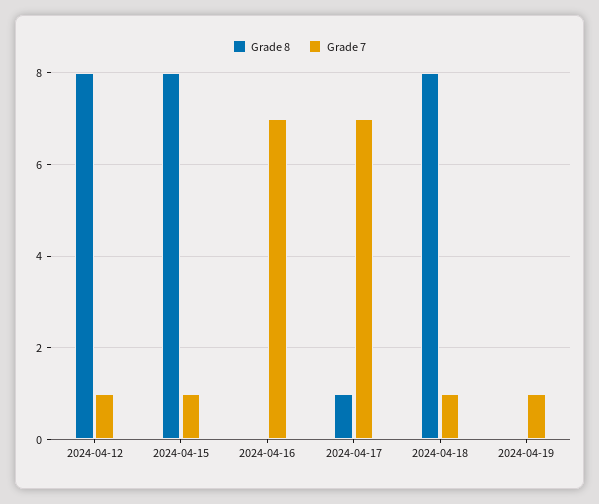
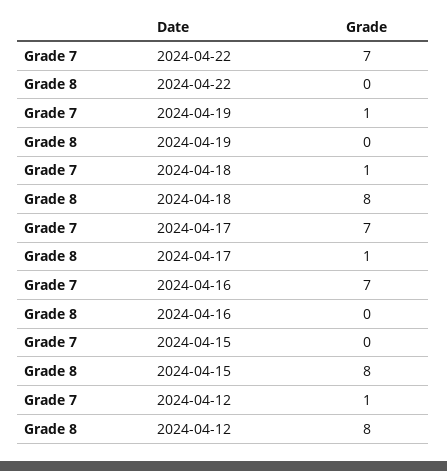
Grade 7, 2024-04-15: 1 -> 0
Grade 7, 2024-04-22: none -> 7
Grade 8, 2024-04-22: none -> 0

